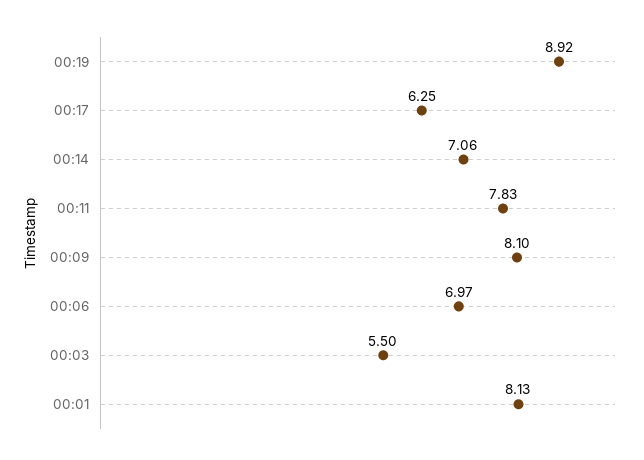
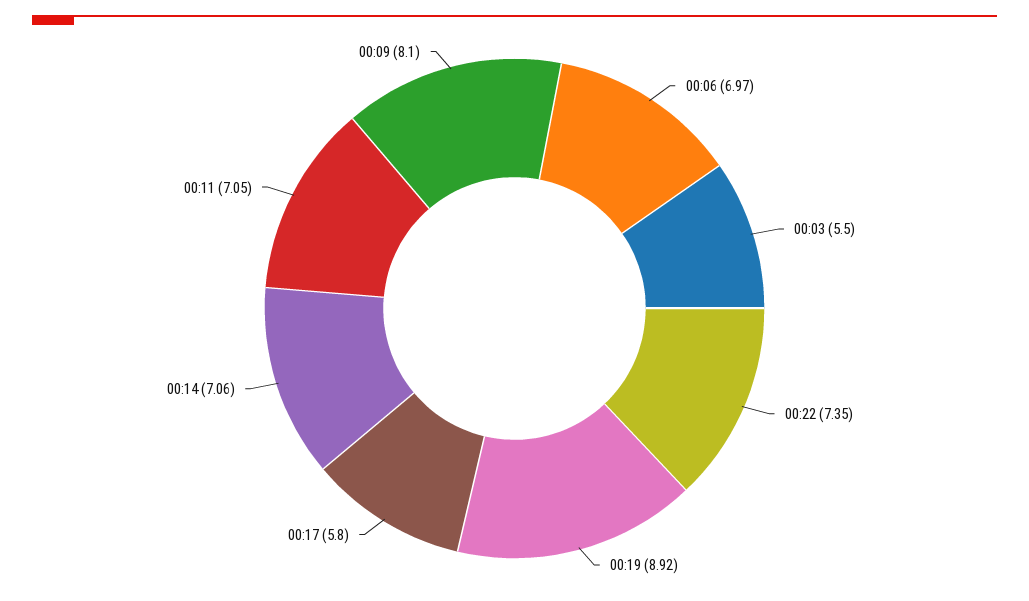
00:17: 6.25 -> 5.8
00:11: 7.83 -> 7.05
00:01: 8.13 -> none
00:22: none -> 7.35

